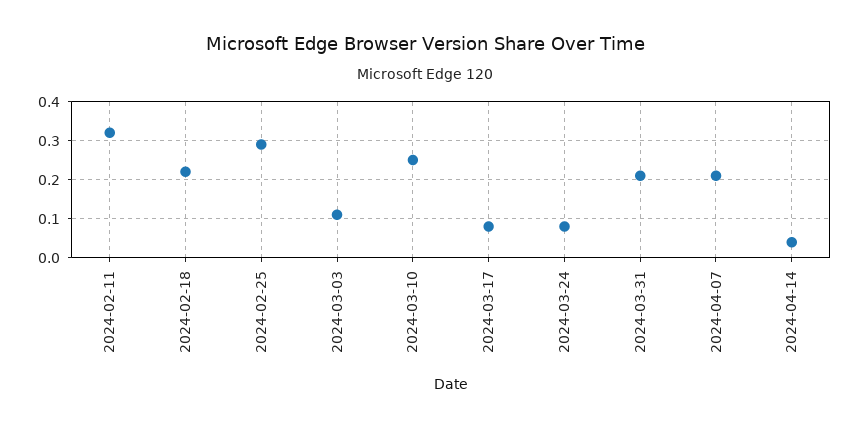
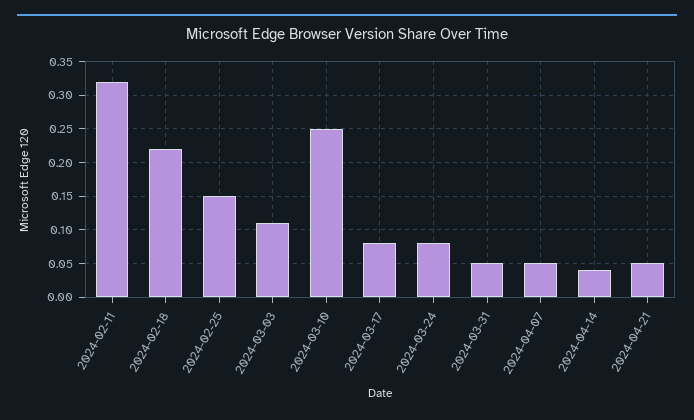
2024-02-25: 0.3 -> 0.15
2024-03-31: 0.2 -> 0.05
2024-04-07: 0.2 -> 0.05
2024-04-21: none -> 0.05

